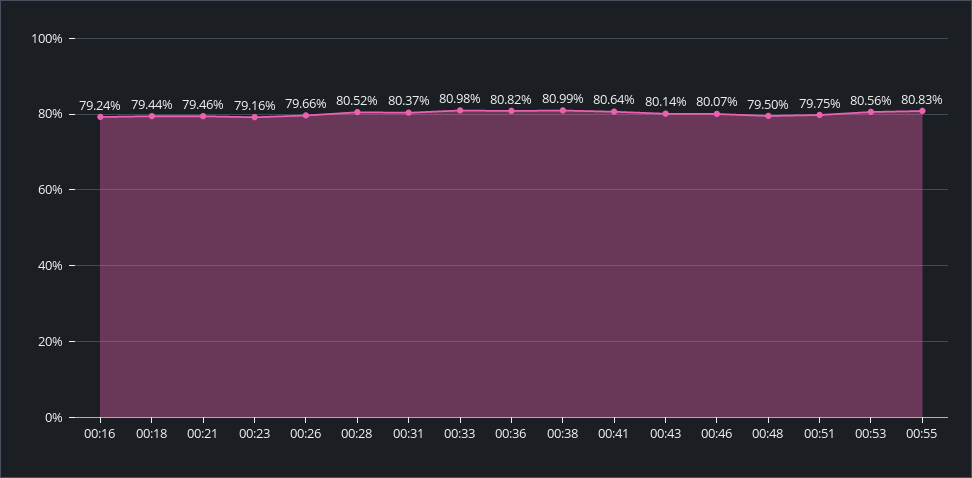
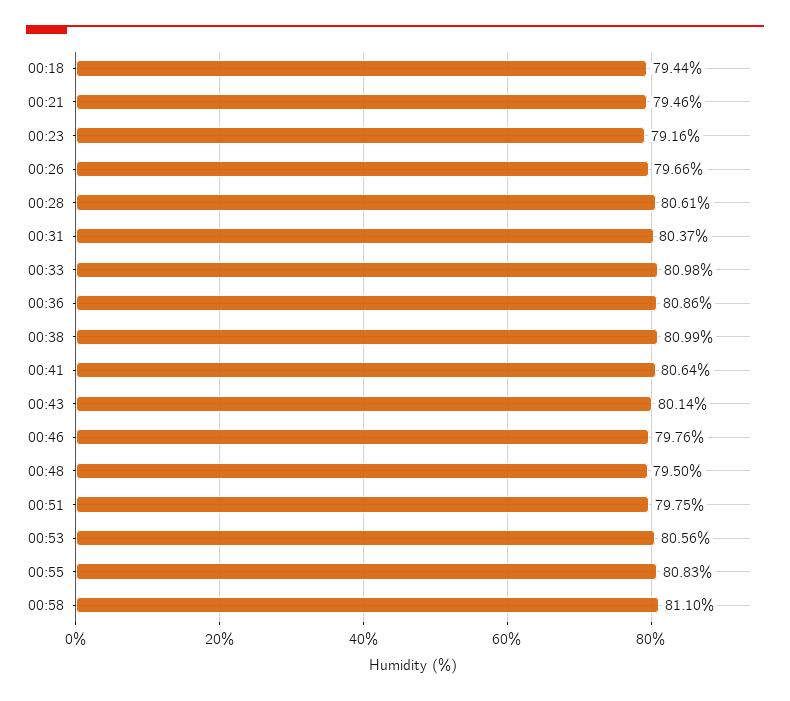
00:16: 79.24 -> none
00:28: 80.52 -> 80.61
00:36: 80.82 -> 80.86
00:46: 80.07 -> 79.76
00:58: none -> 81.1

